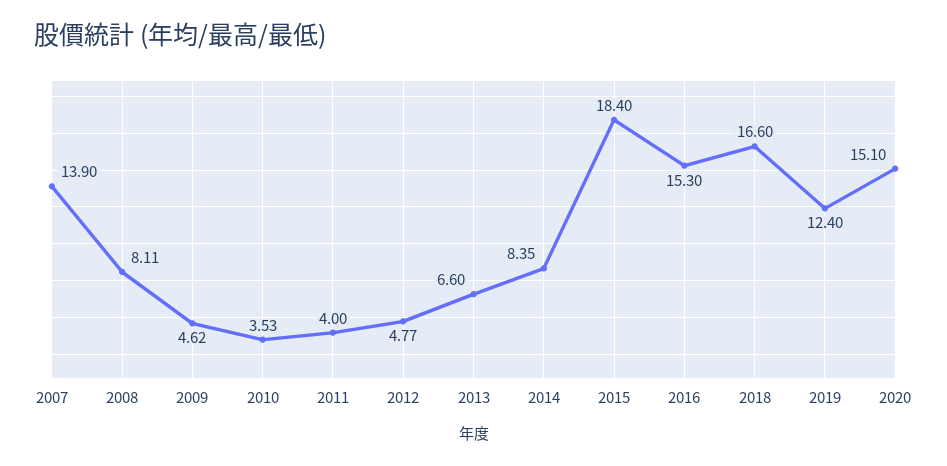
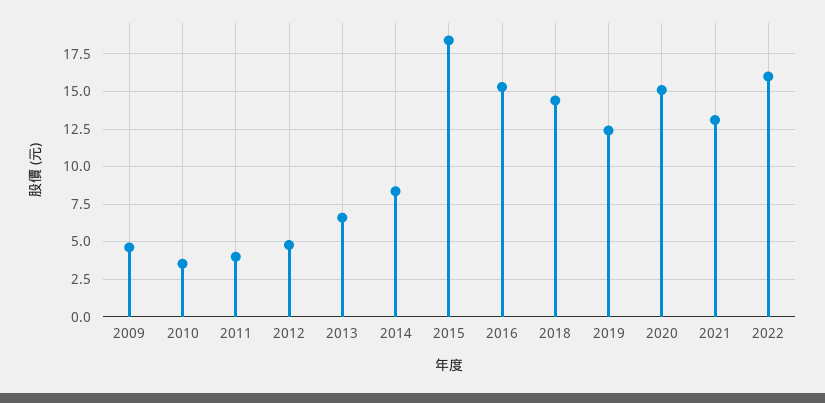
2007: 13.9 -> none
2008: 8.11 -> none
2018: 16.6 -> 14.5
2021: none -> 13
2022: none -> 16

